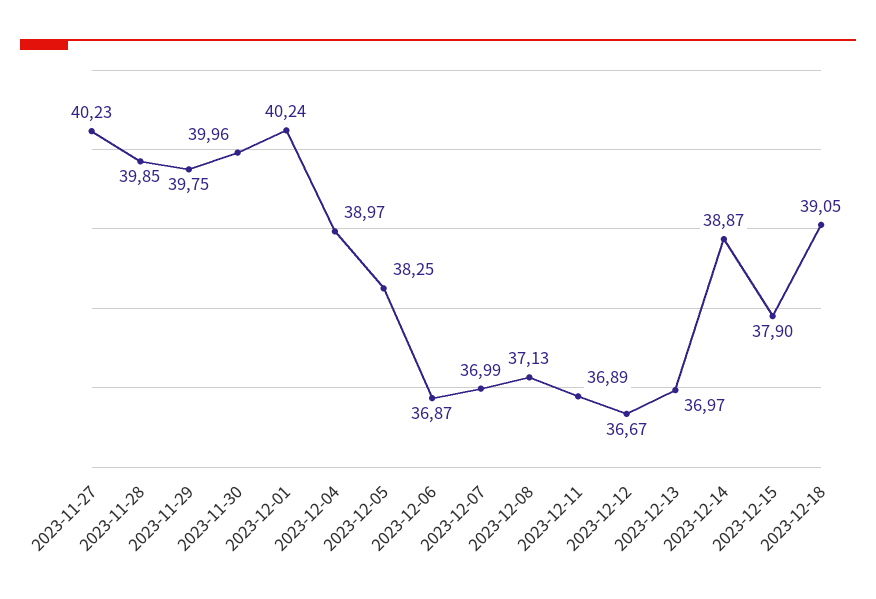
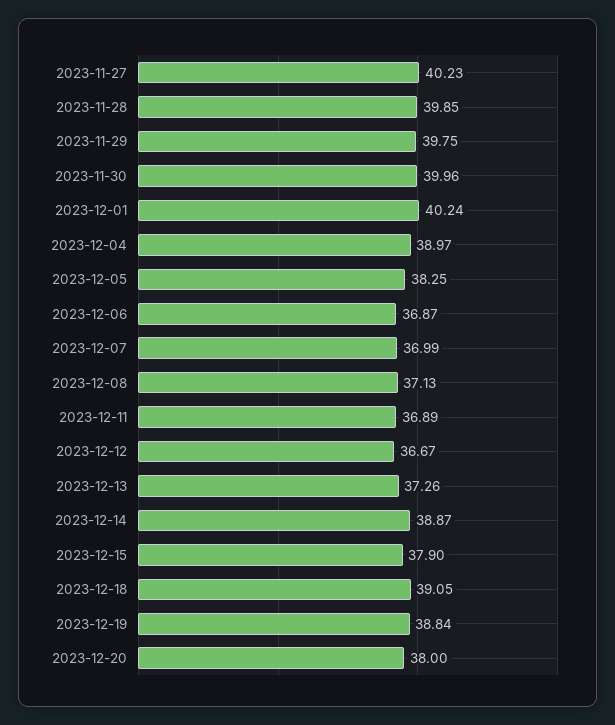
2023-12-13: 36.97 -> 37.26
2023-12-19: none -> 38.84
2023-12-20: none -> 38

